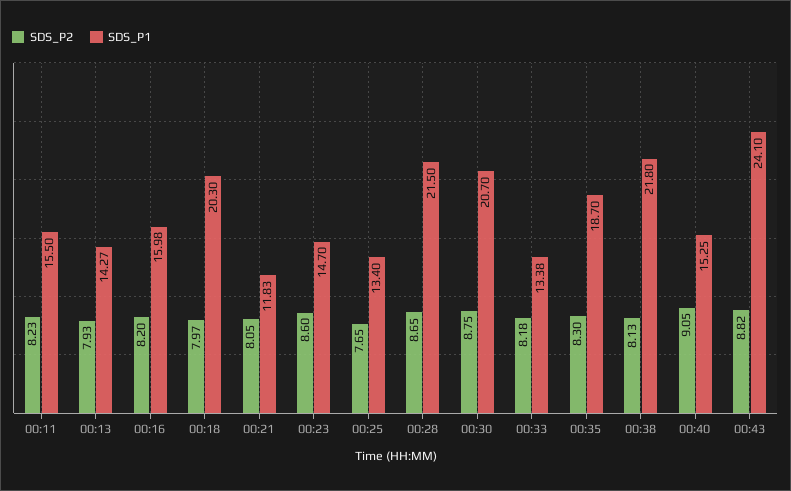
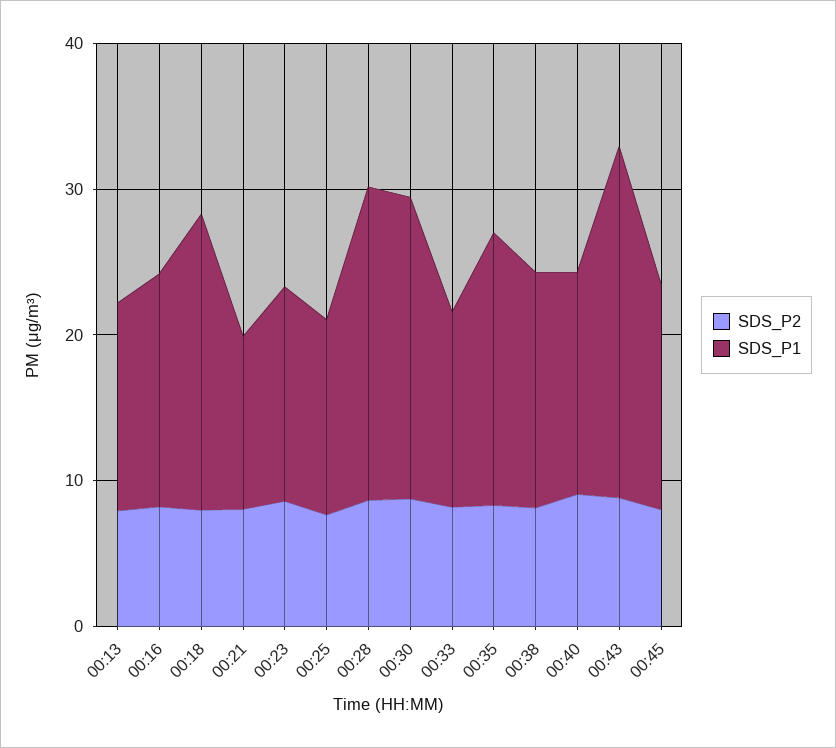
SDS_P2, 00:11: 8.23 -> none
SDS_P1, 00:11: 15.5 -> none
SDS_P1, 00:38: 21.8 -> 16
SDS_P2, 00:45: none -> 8
SDS_P1, 00:45: none -> 16

